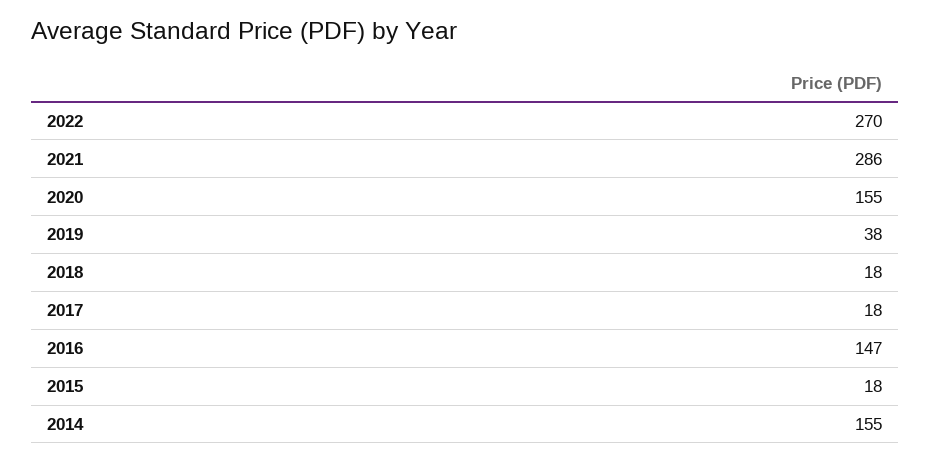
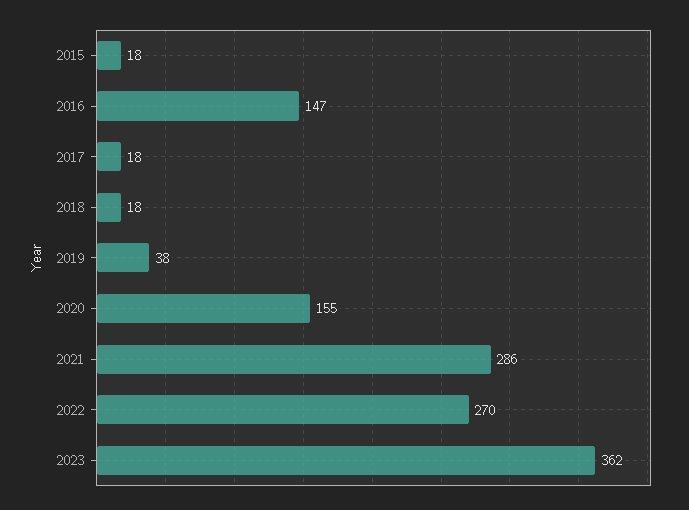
2014: 155 -> none
2023: none -> 362

